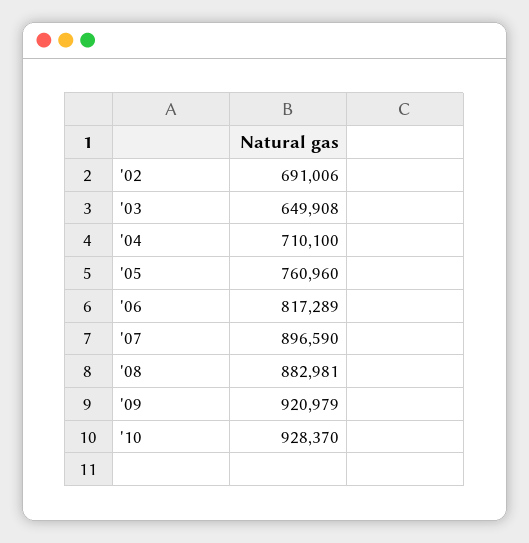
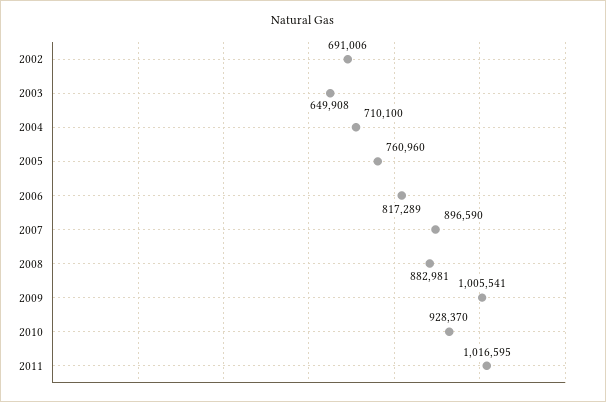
'09: 920979 -> 1005541
2011: none -> 1016595

